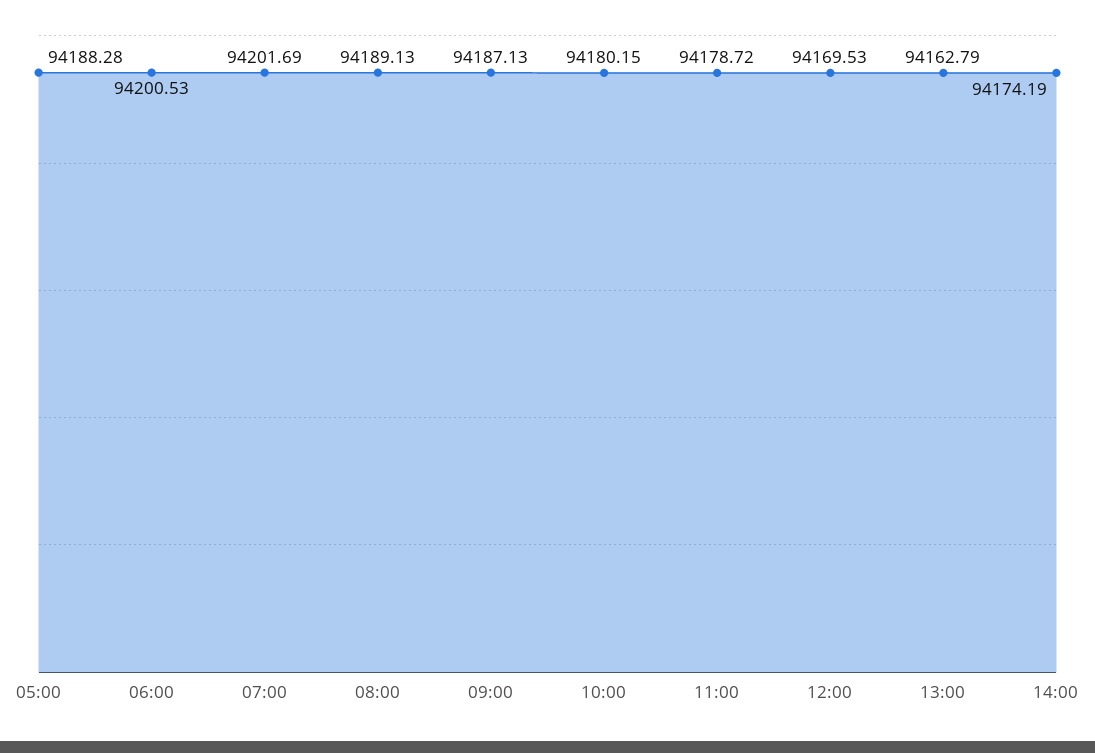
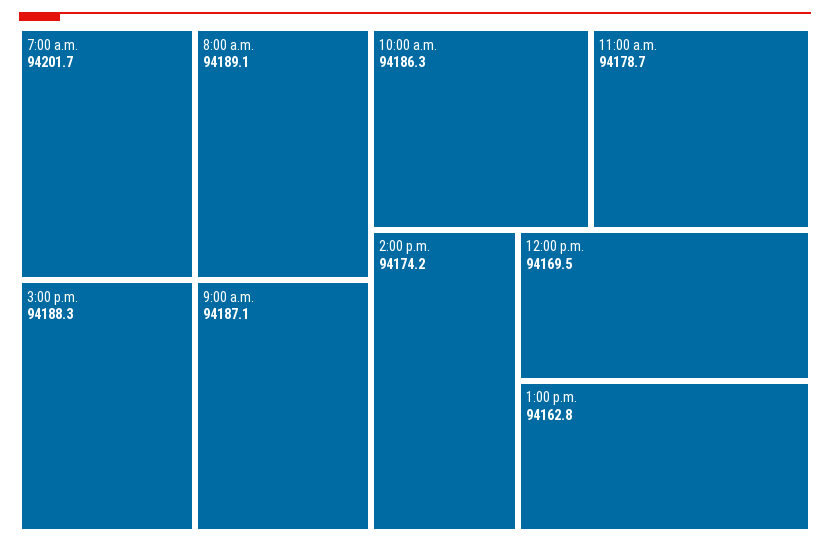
05:00: 94188.28 -> none
06:00: 94200.53 -> none
10:00: 94180.15 -> 94186.3
3:00 p.m.: none -> 94188.3

